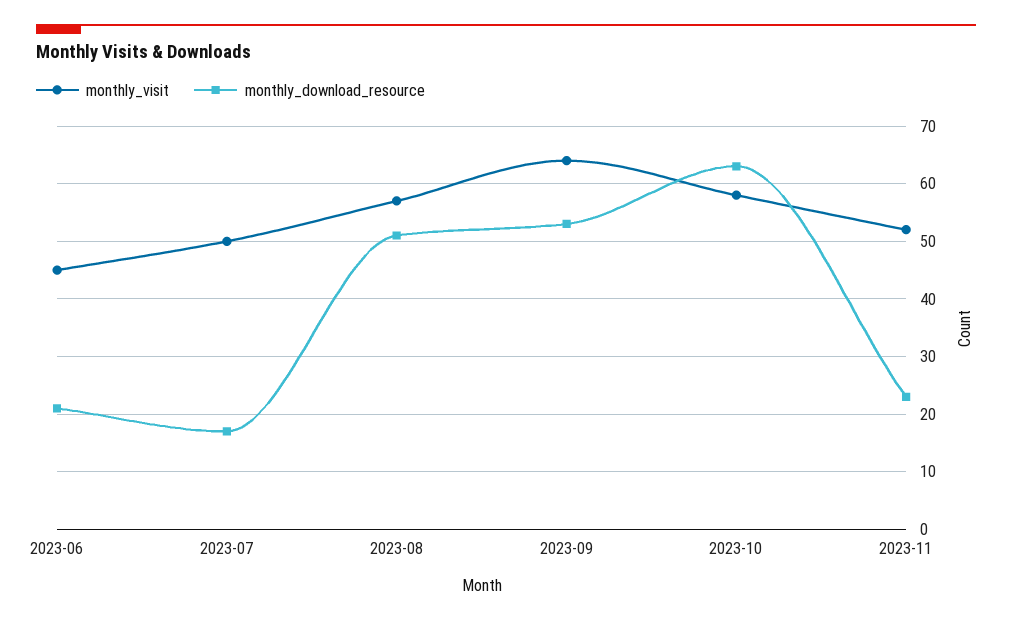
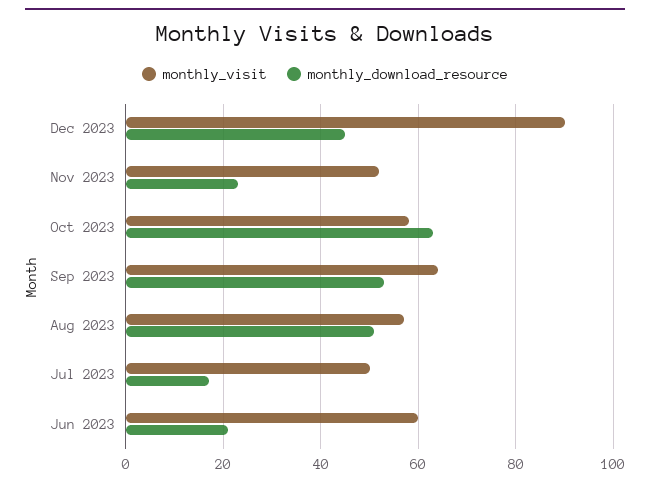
monthly_visit, 2023-06: 45 -> 60
monthly_visit, Dec 2023: none -> 90
monthly_download_resource, Dec 2023: none -> 45

